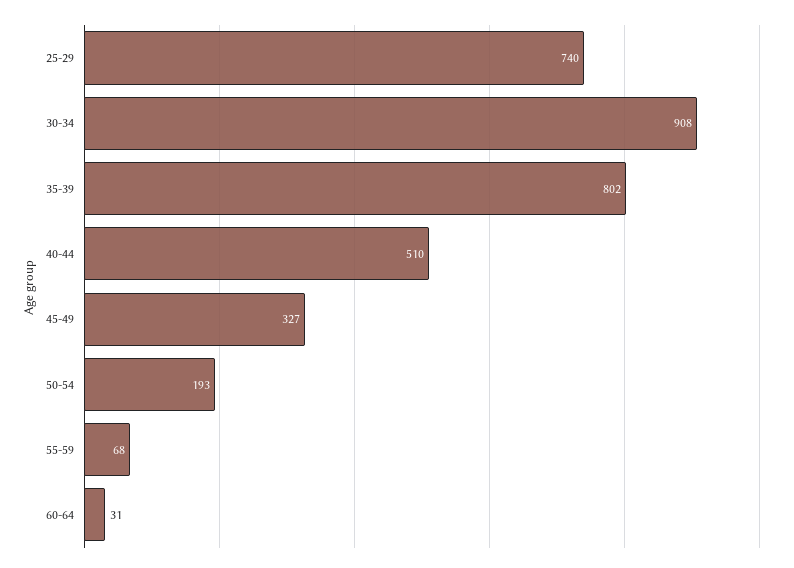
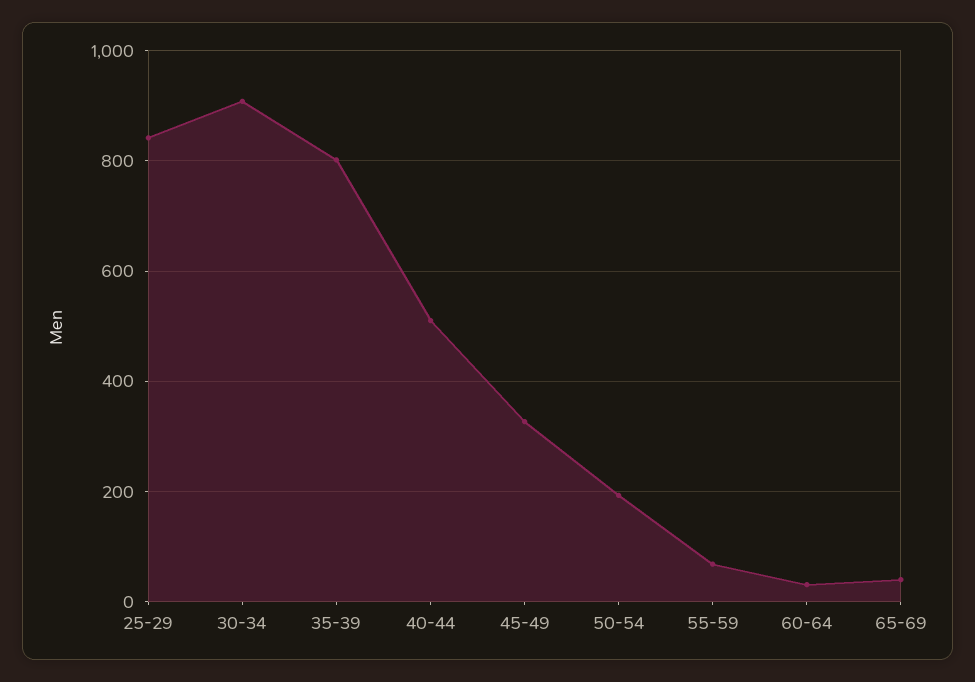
25-29: 740 -> 840
65-69: none -> 40

